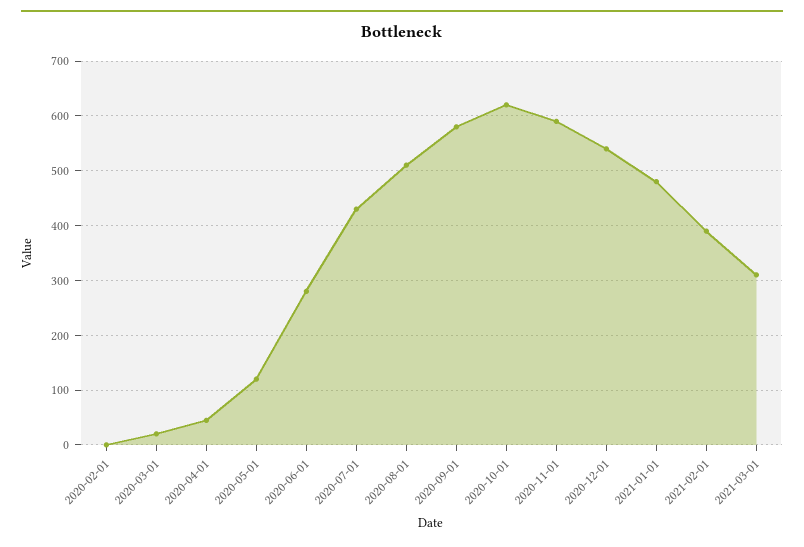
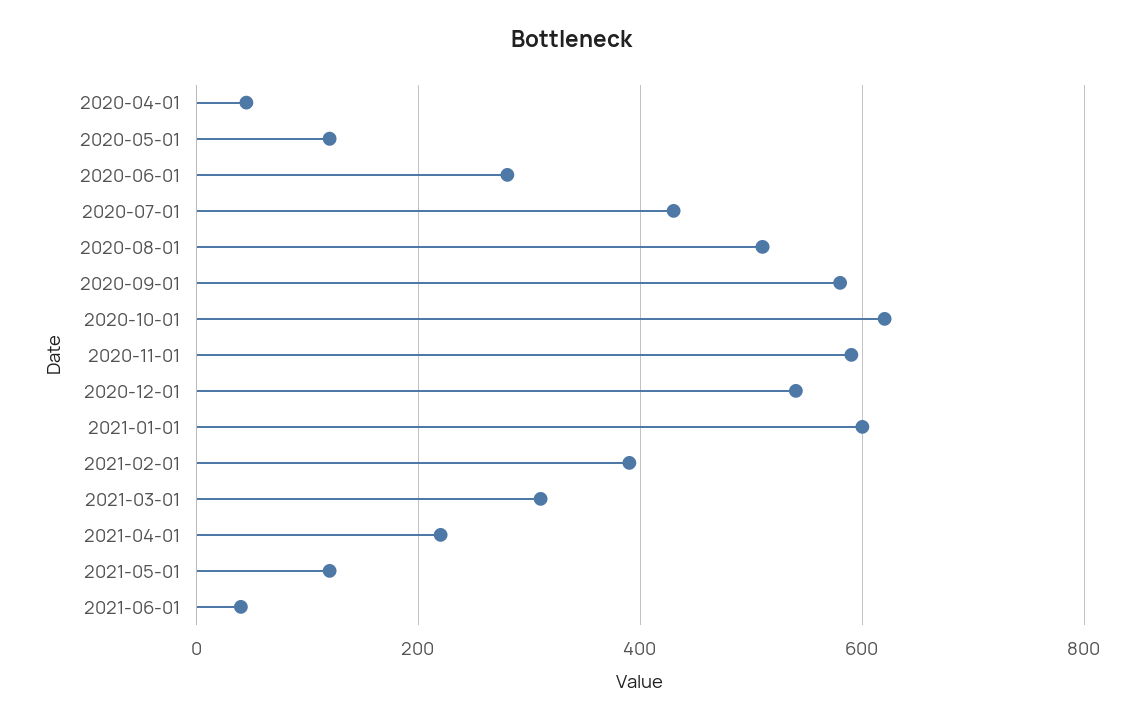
2020-02-01: 0 -> none
2020-03-01: 20 -> none
2021-01-01: 480 -> 600
2021-04-01: none -> 220
2021-05-01: none -> 120
2021-06-01: none -> 40

